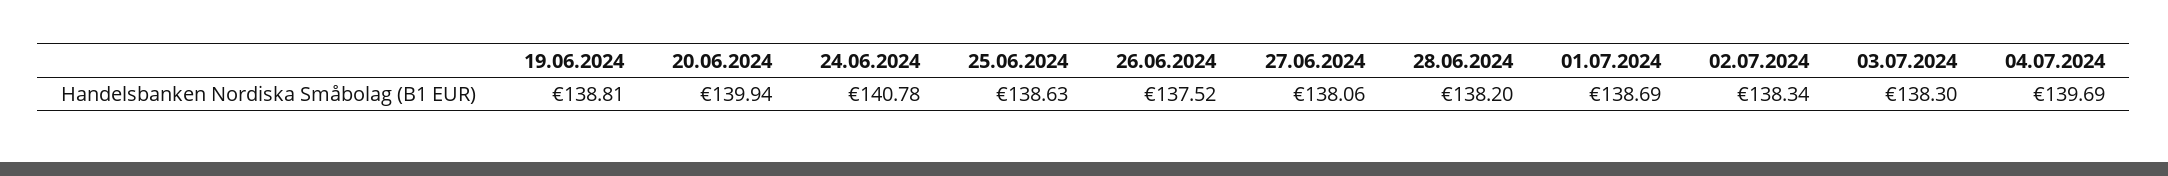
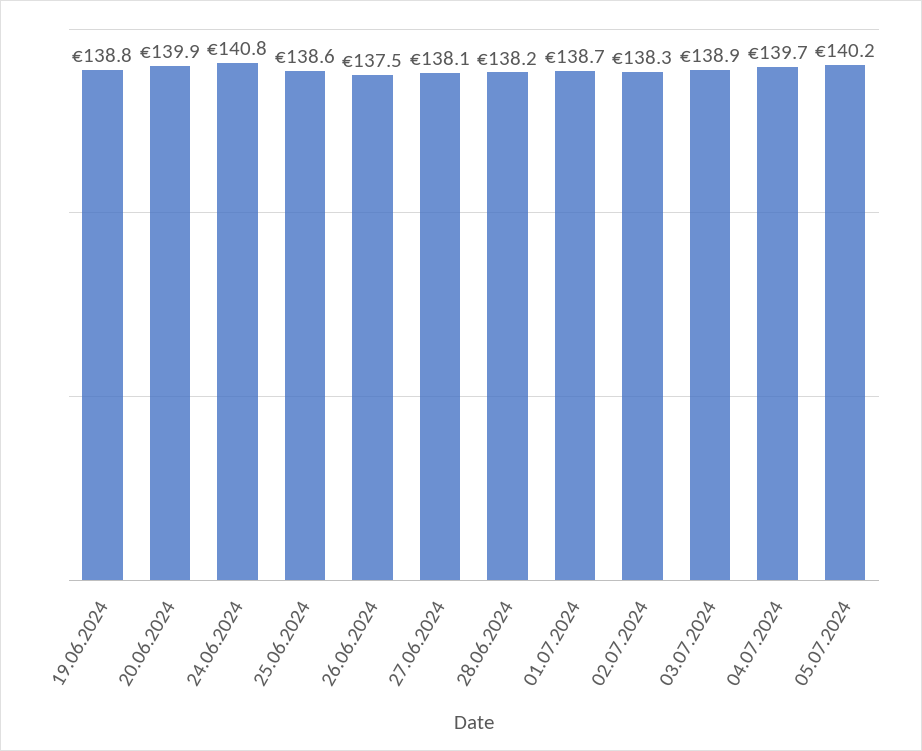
03.07.2024: 138.3 -> 138.9
05.07.2024: none -> 140.2

